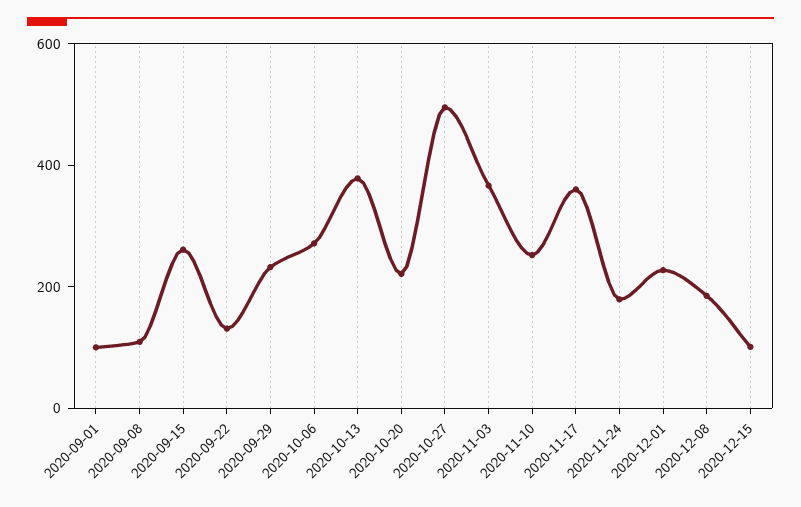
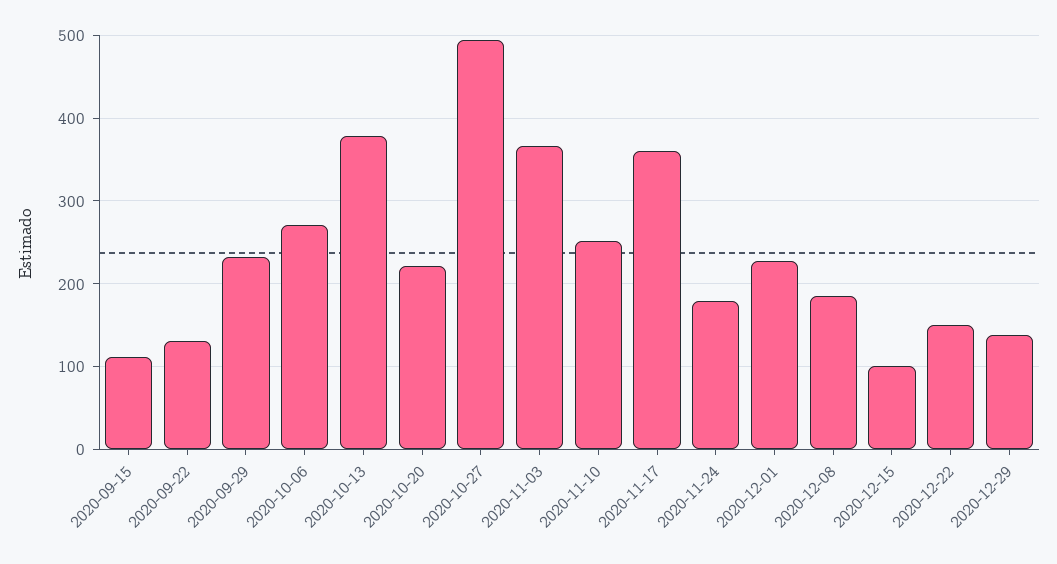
2020-09-01: 100 -> none
2020-09-08: 100 -> none
2020-09-15: 250 -> 110
2020-12-22: none -> 150
2020-12-29: none -> 140

